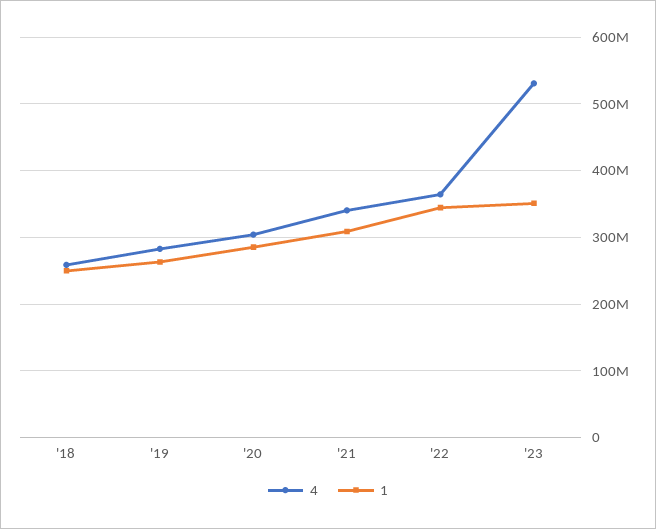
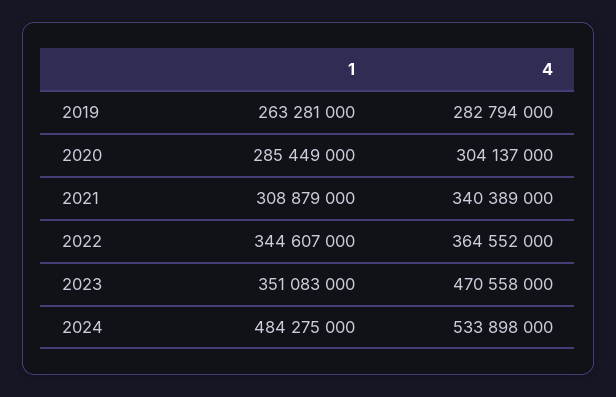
4, '18: 260000000 -> none
1, '18: 250000000 -> none
4, '23: 530000000 -> 470558000
1, 2024: none -> 484275000
4, 2024: none -> 533898000

